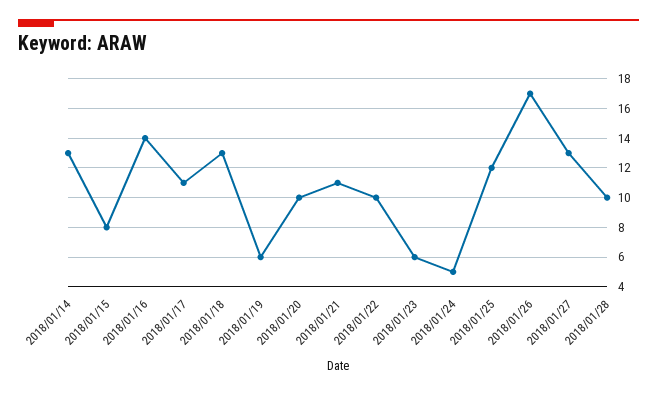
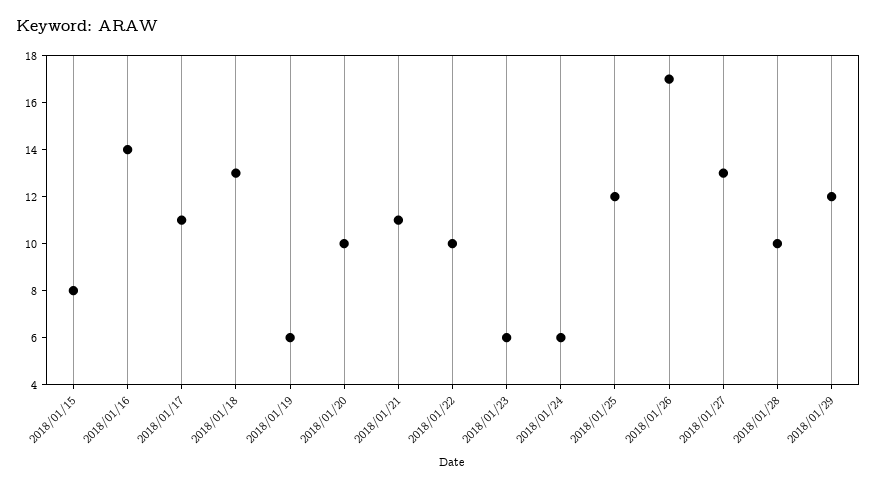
2018/01/14: 13 -> none
2018/01/24: 5 -> 6
2018/01/29: none -> 12

